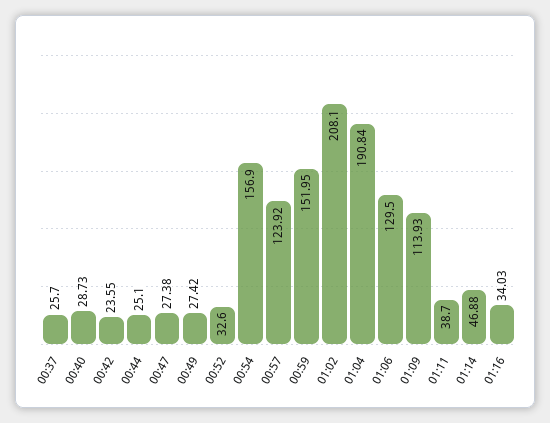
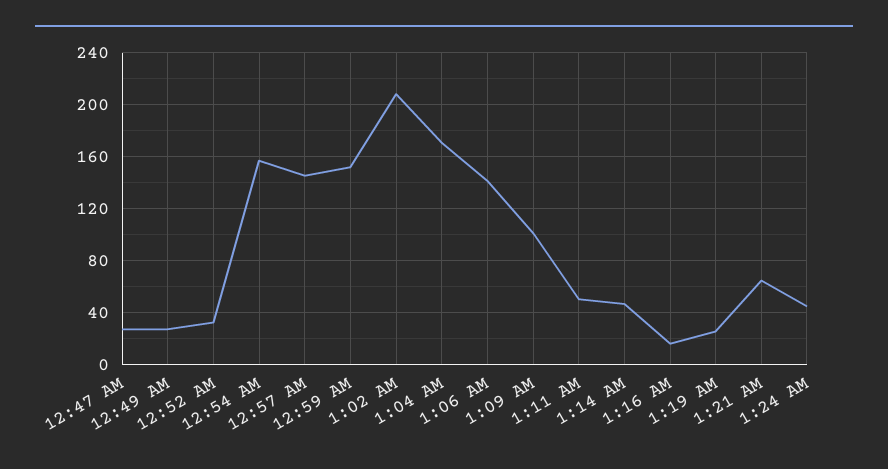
00:37: 25.7 -> none
00:40: 28.73 -> none
00:42: 23.55 -> none
00:44: 25.1 -> none
00:57: 123.92 -> 145
01:04: 190.84 -> 170
01:06: 129.5 -> 140
01:09: 113.93 -> 100
01:11: 38.7 -> 50
01:16: 34.03 -> 15
1:19 AM: none -> 25
1:21 AM: none -> 65
1:24 AM: none -> 45

